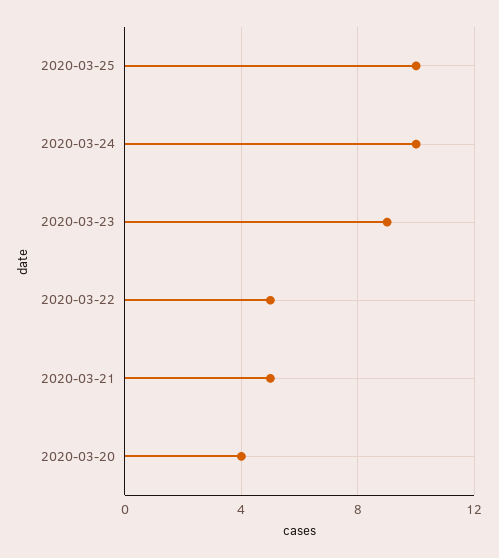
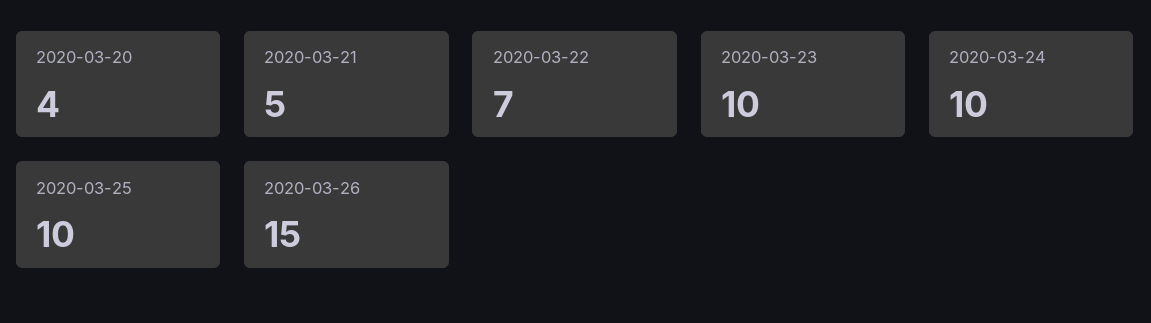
2020-03-23: 9 -> 10
2020-03-22: 5 -> 7
2020-03-26: none -> 15

